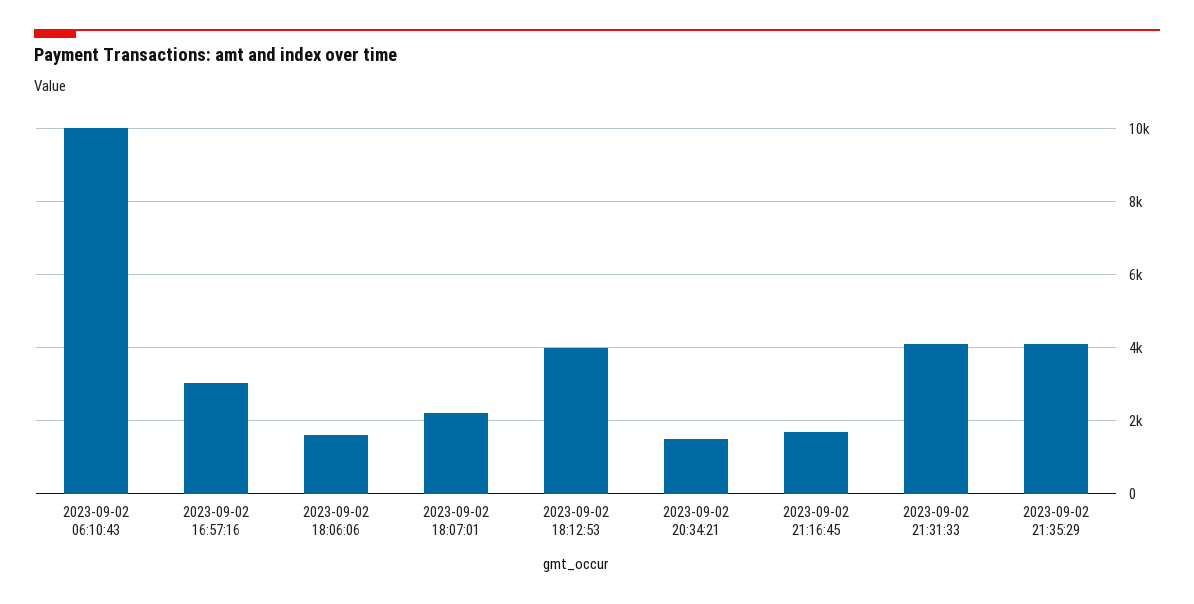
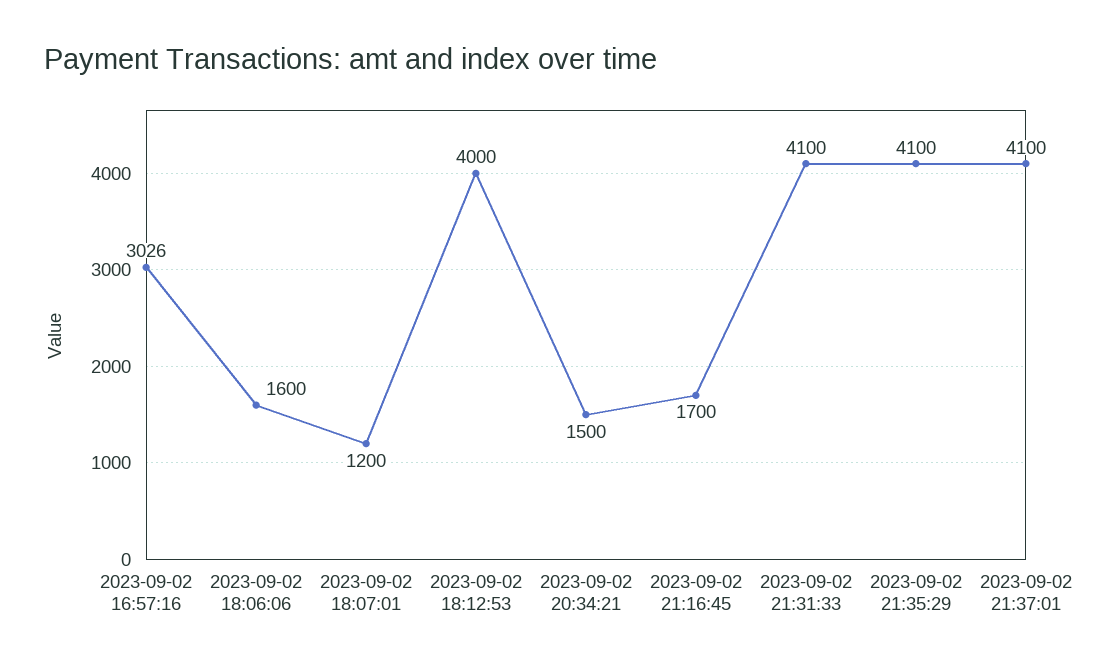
2023-09-02 06:10:43: 10000 -> none
2023-09-02 18:07:01: 2200 -> 1200
2023-09-02 21:37:01: none -> 4100

